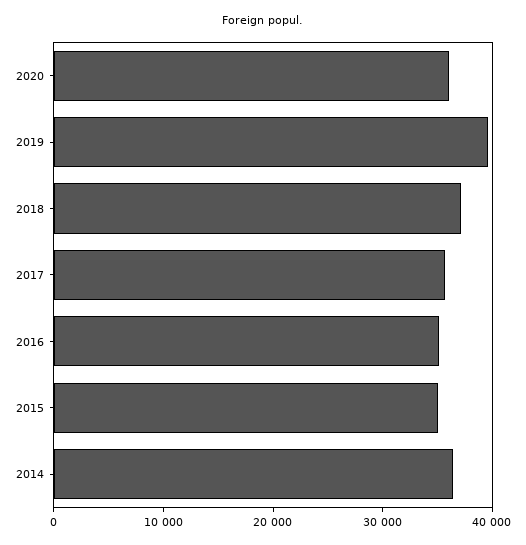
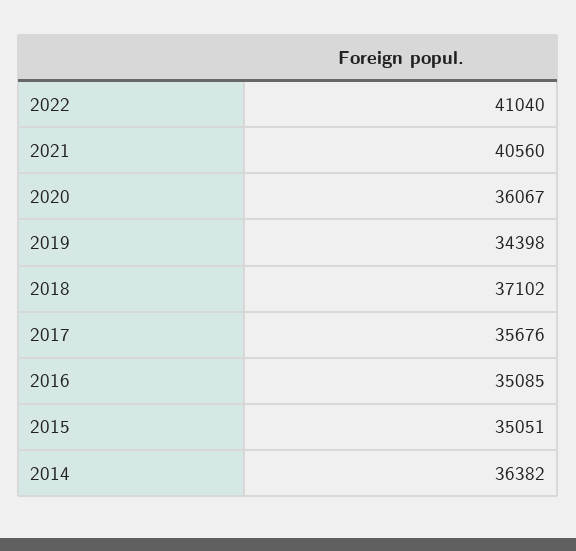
2019: 40000 -> 34398
2022: none -> 41040
2021: none -> 40560

